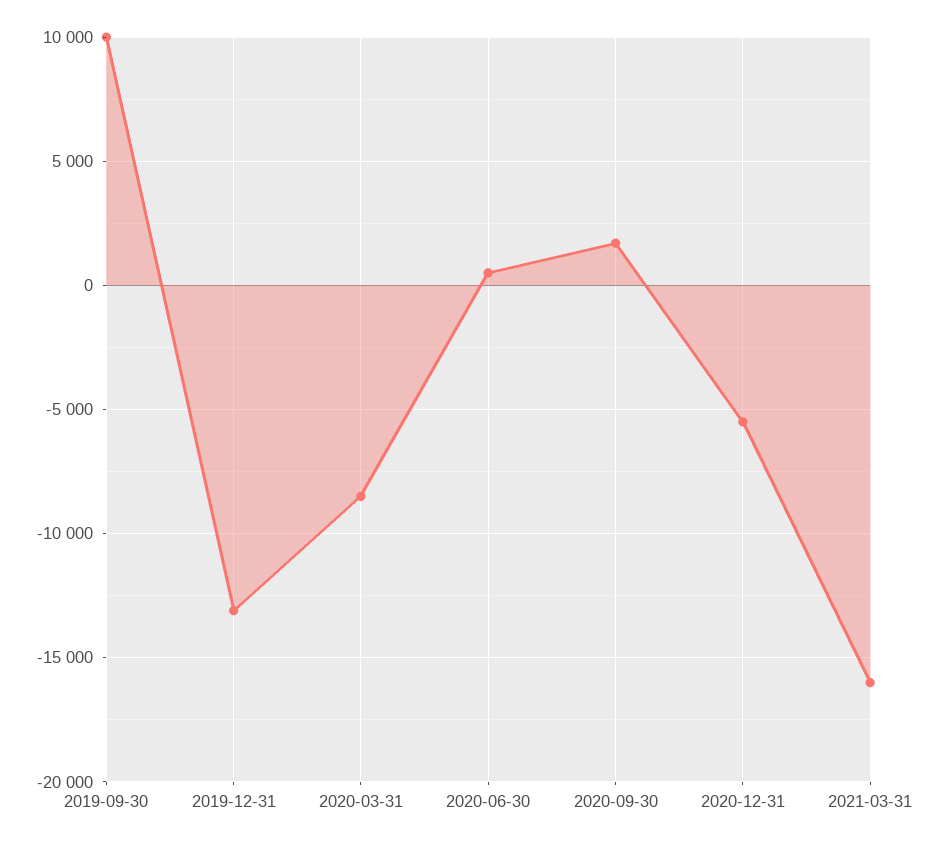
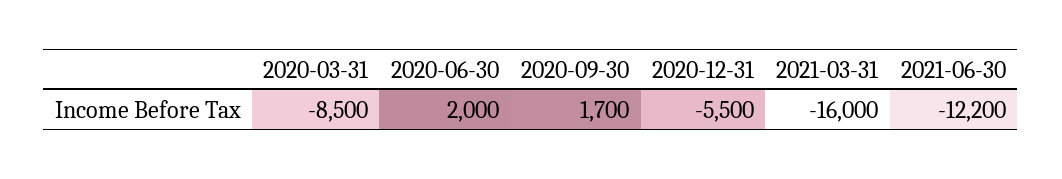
2019-09-30: 10000 -> none
2019-12-31: -13000 -> none
2020-06-30: 500 -> 2000
2021-06-30: none -> -12200

